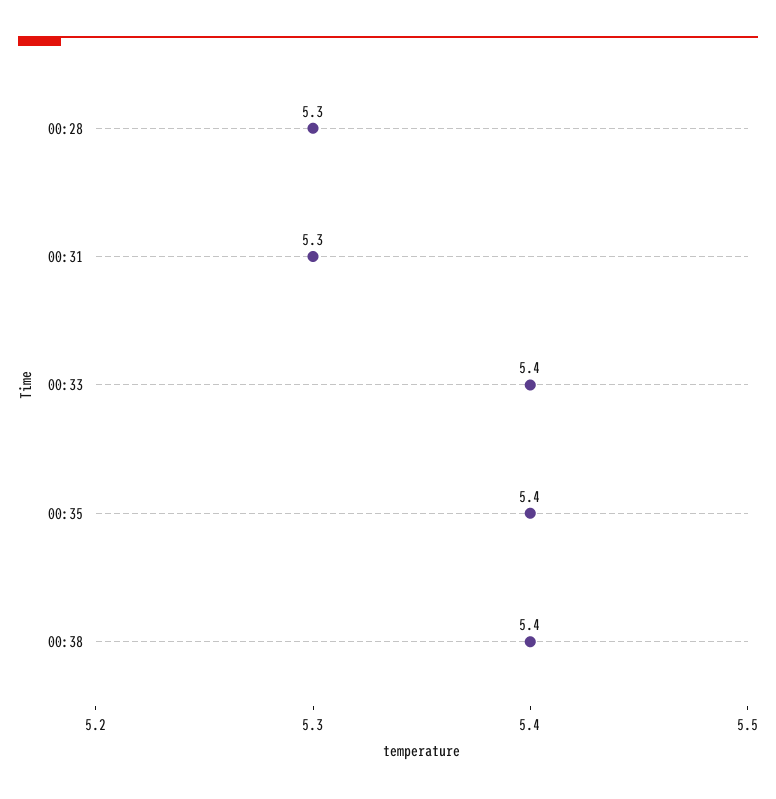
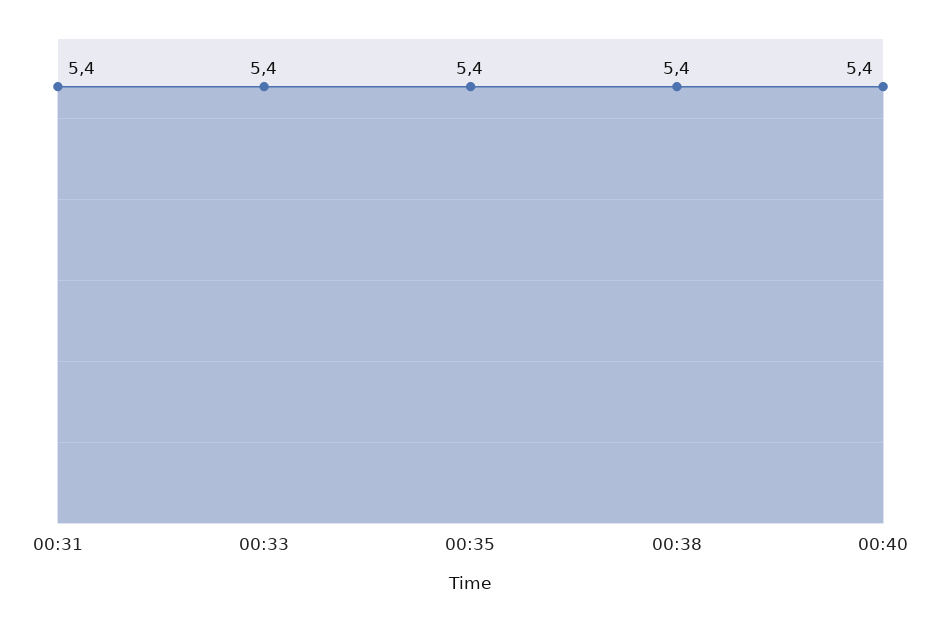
00:28: 5.3 -> none
00:31: 5.3 -> 5.4
00:40: none -> 5.4

